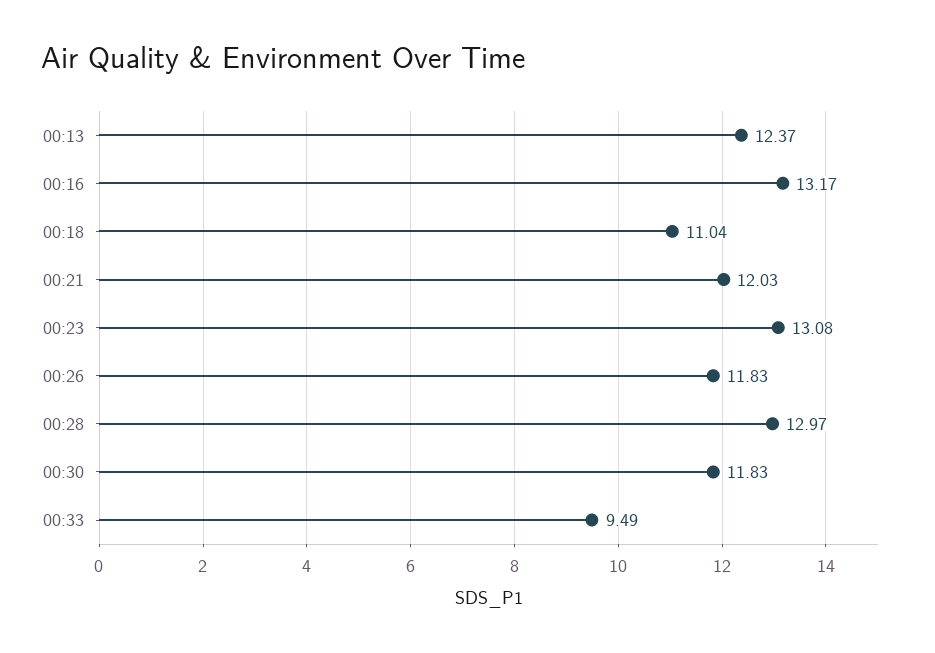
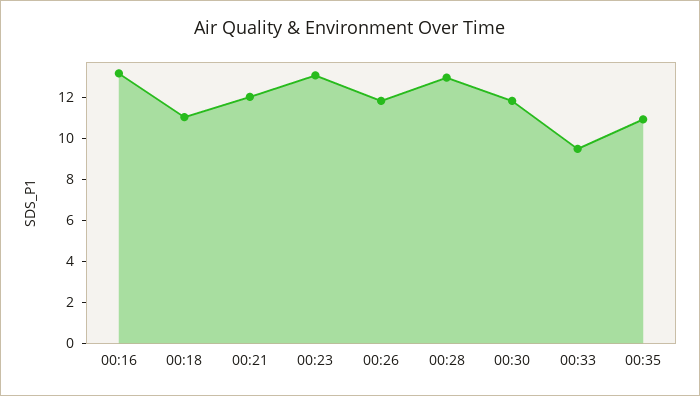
00:13: 12.37 -> none
00:35: none -> 11

